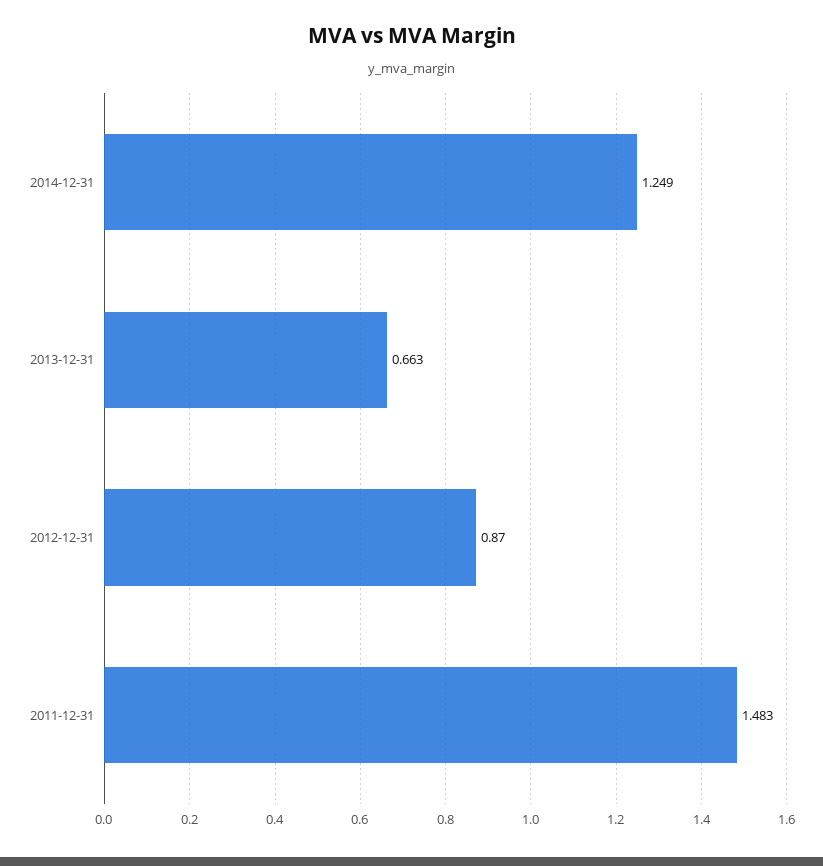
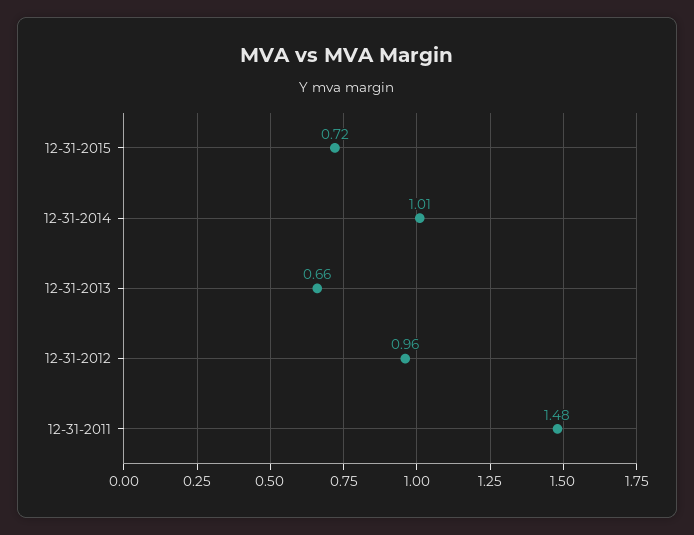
2014-12-31: 1.249 -> 1.01
2012-12-31: 0.87 -> 0.96
12-31-2015: none -> 0.72

